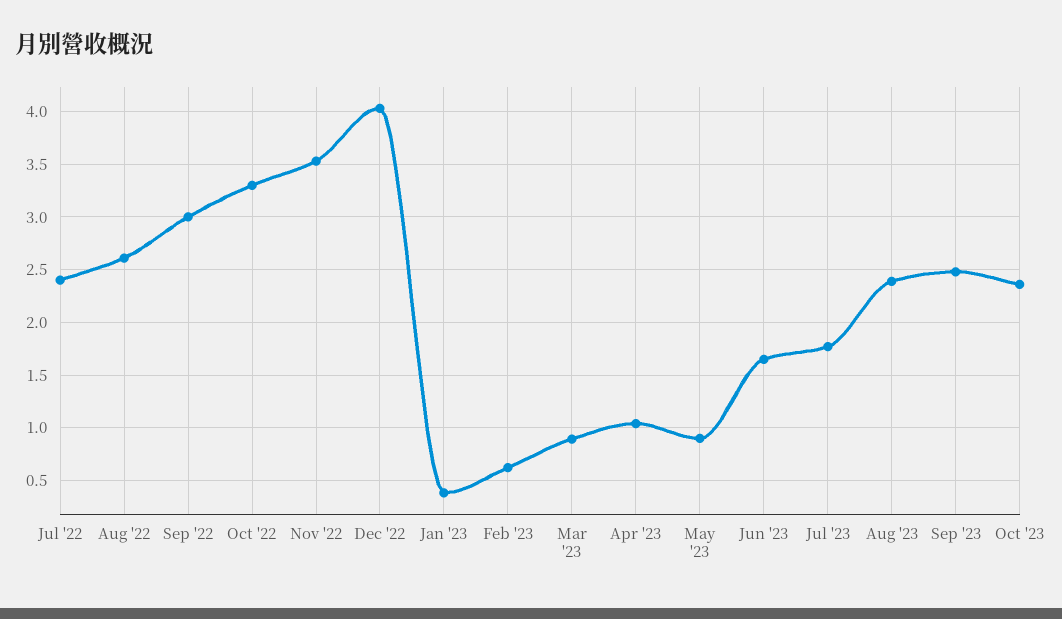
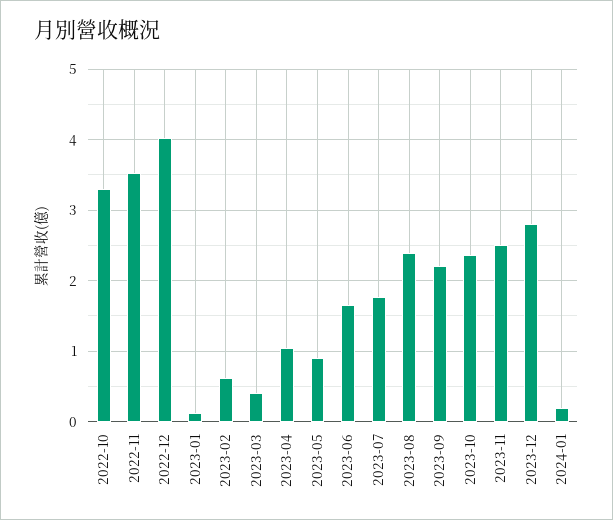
Jul '22: 2.4 -> none
Aug '22: 2.6 -> none
Sep '22: 3 -> none
Jan '23: 0.4 -> 0.1
Mar '23: 0.9 -> 0.4
Sep '23: 2.5 -> 2.2
2023-11: none -> 2.5
2023-12: none -> 2.8
2024-01: none -> 0.2

